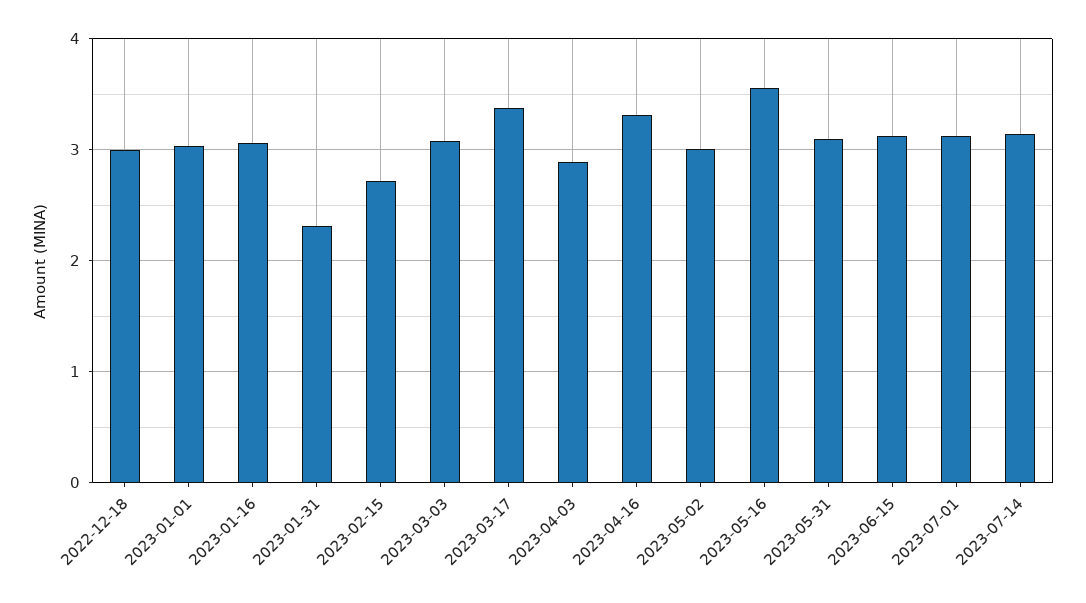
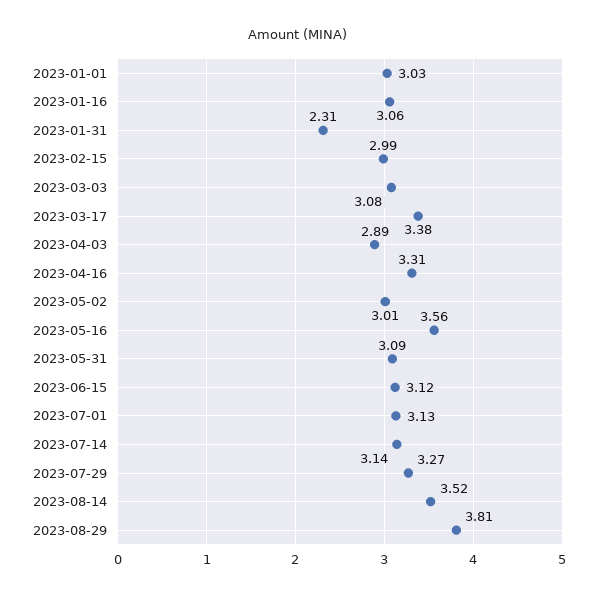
2022-12-18: 3 -> none
2023-02-15: 2.7 -> 2.99
2023-07-29: none -> 3.27
2023-08-14: none -> 3.52
2023-08-29: none -> 3.81

